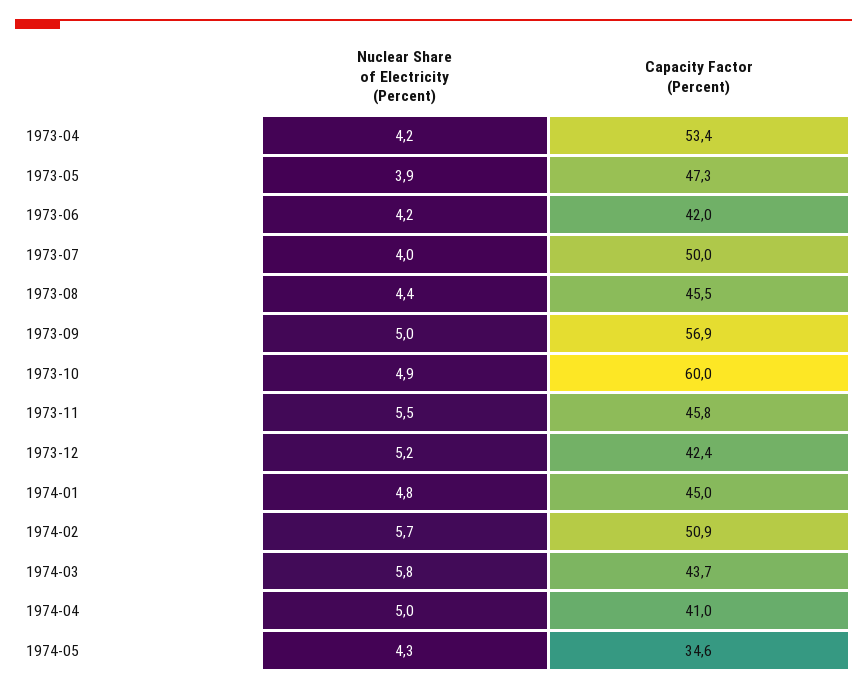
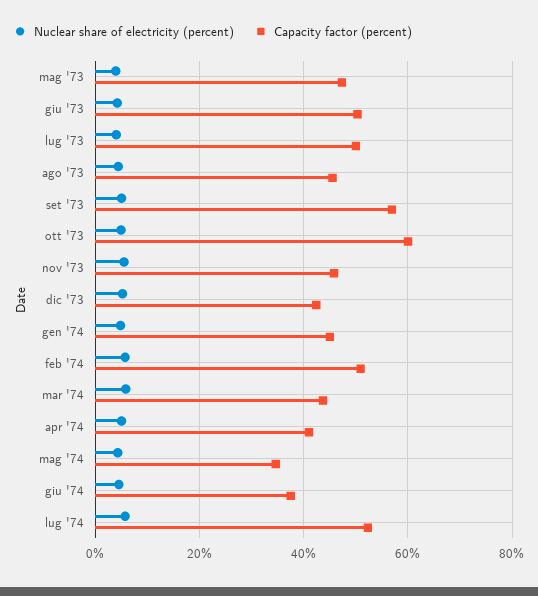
Nuclear Share of Electricity (Percent), 1973-04: 4.2 -> none
Capacity Factor (Percent), 1973-04: 53.4 -> none
Capacity Factor (Percent), 1973-06: 42 -> 50
Nuclear Share of Electricity (Percent), giu '74: none -> 4
Capacity Factor (Percent), giu '74: none -> 38
Nuclear Share of Electricity (Percent), lug '74: none -> 6
Capacity Factor (Percent), lug '74: none -> 52

